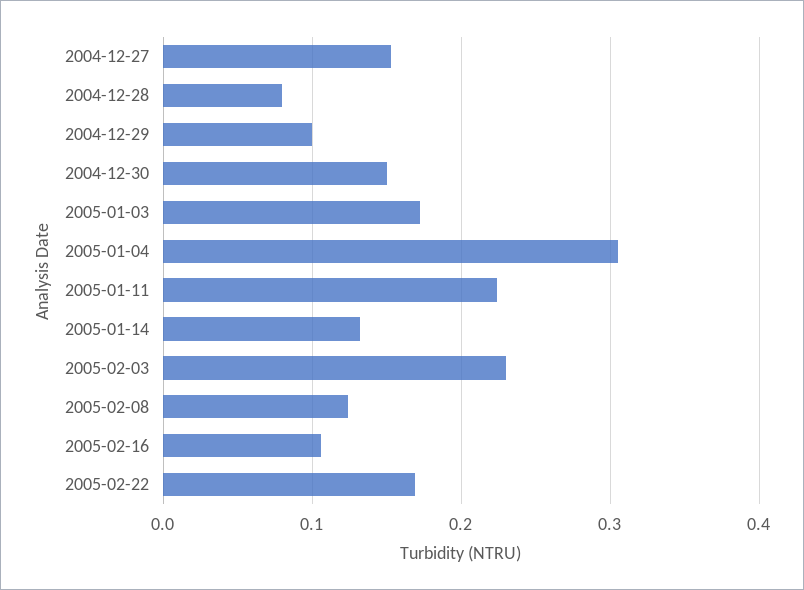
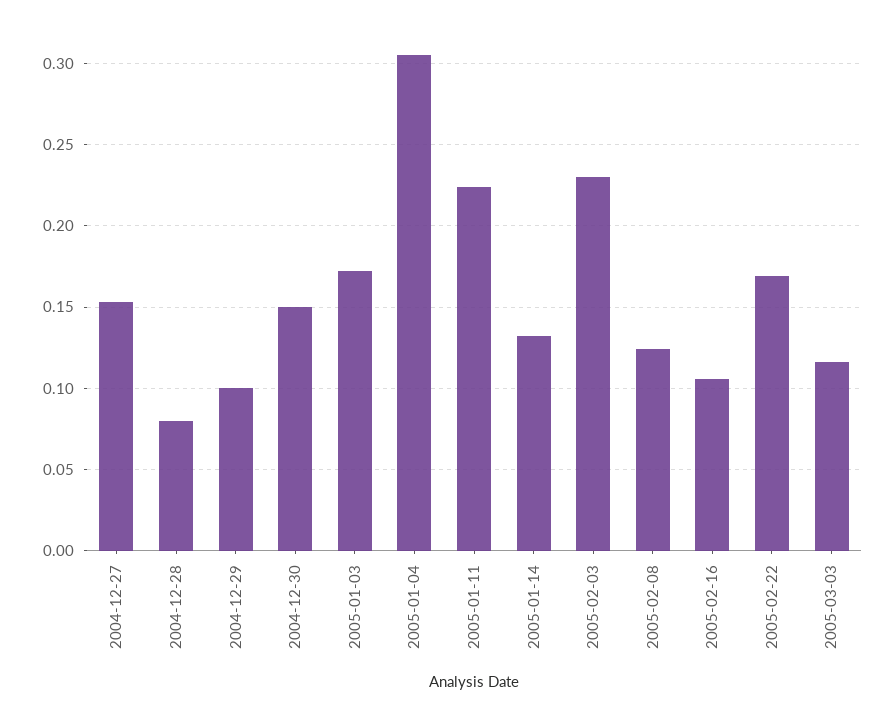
2005-03-03: none -> 0.115

